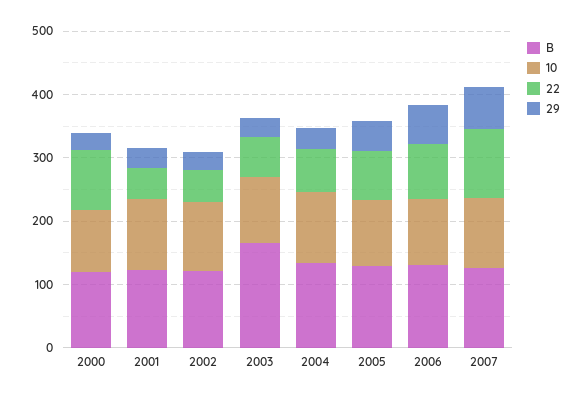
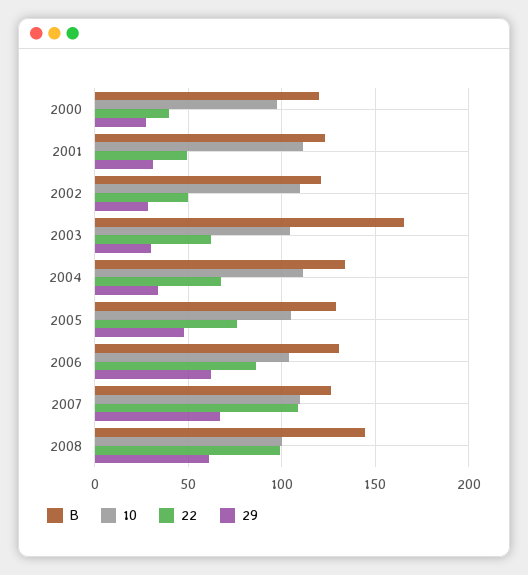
22, 2000: 100 -> 40
B, 2008: none -> 145
10, 2008: none -> 100
22, 2008: none -> 100
29, 2008: none -> 60

